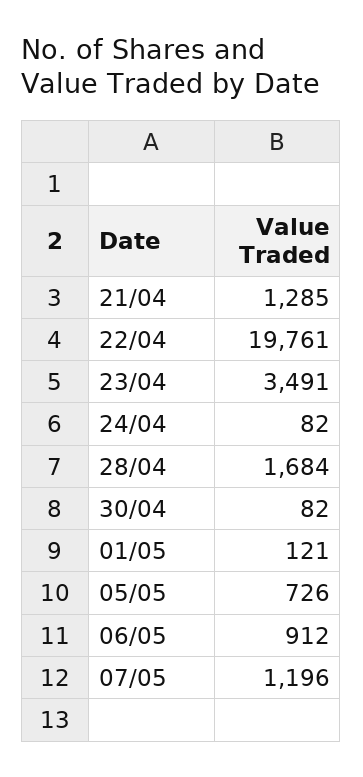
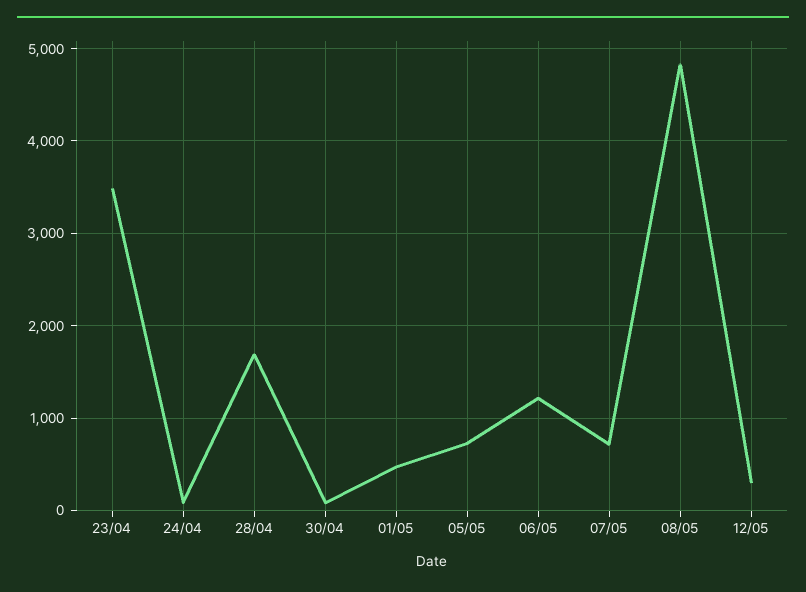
21/04: 1285 -> none
22/04: 19761 -> none
01/05: 121 -> 500
06/05: 912 -> 1200
07/05: 1196 -> 700
08/05: none -> 4800
12/05: none -> 300

